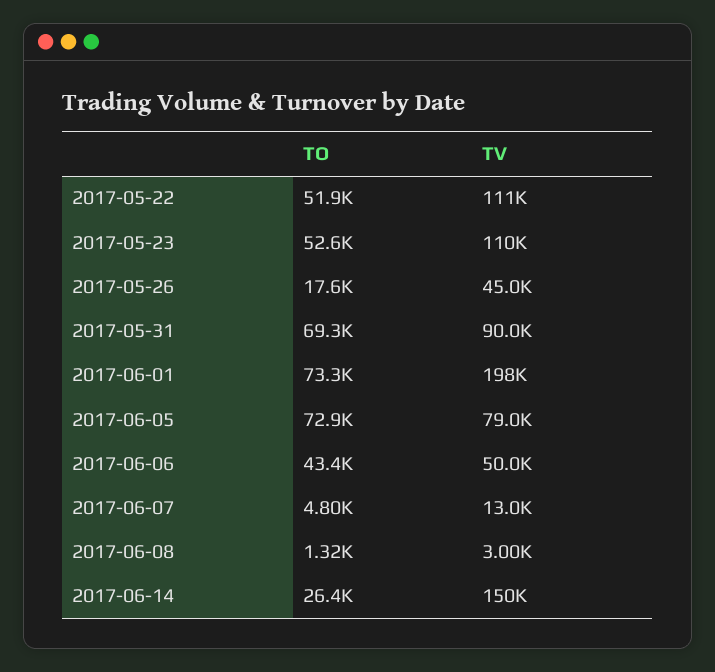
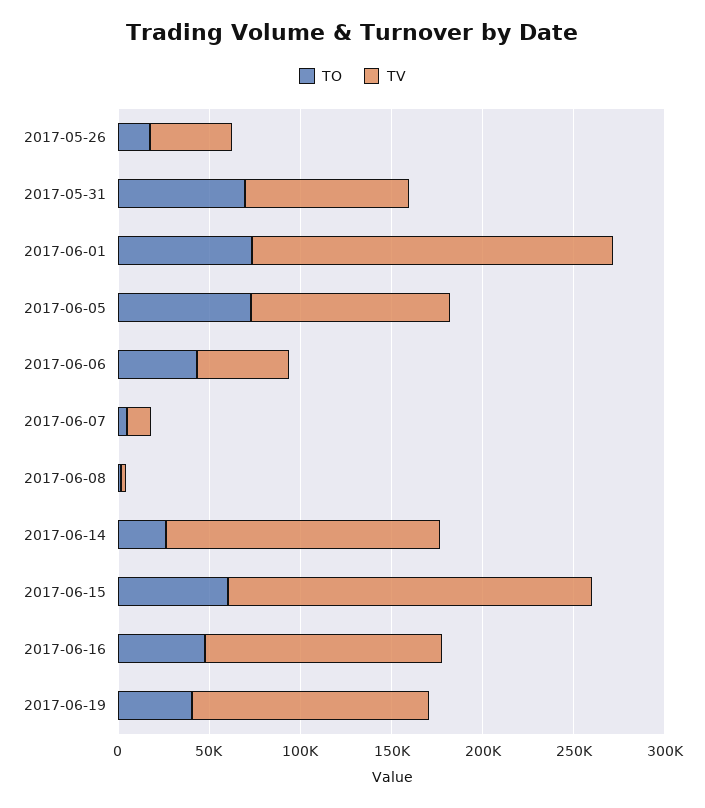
TO, 2017-05-22: 51900 -> none
TV, 2017-05-22: 111000 -> none
TO, 2017-05-23: 52600 -> none
TV, 2017-05-23: 110000 -> none
TV, 2017-06-05: 79000 -> 110000
TO, 2017-06-15: none -> 60000
TV, 2017-06-15: none -> 200000
TO, 2017-06-16: none -> 50000
TV, 2017-06-16: none -> 130000
TO, 2017-06-19: none -> 40000
TV, 2017-06-19: none -> 130000

